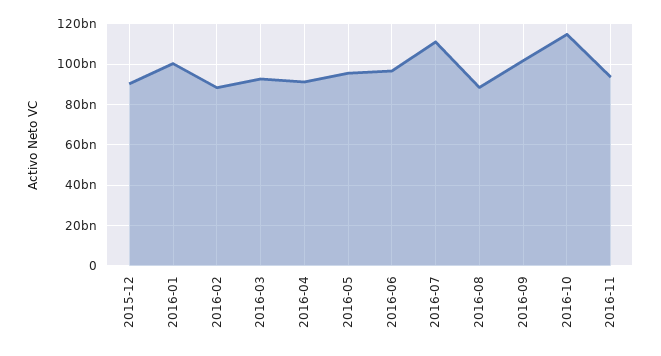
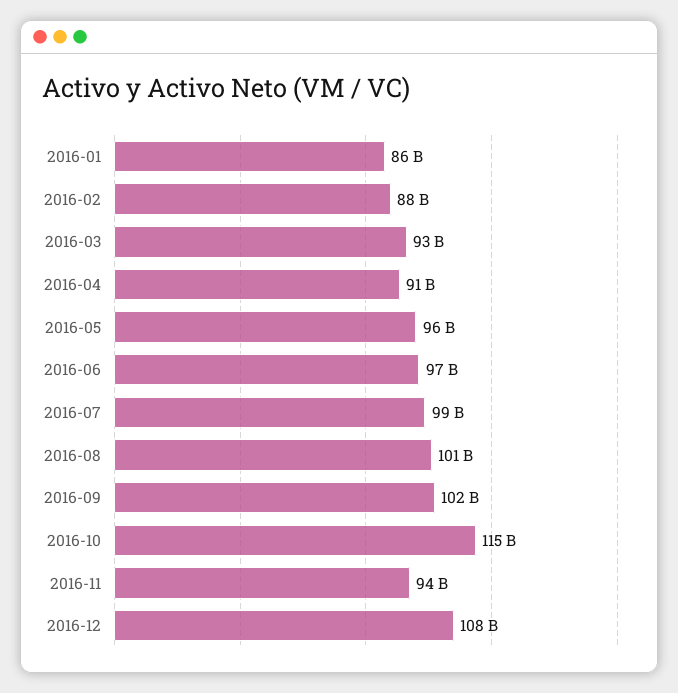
2015-12: 90000000000 -> none
2016-01: 100000000000 -> 86000000000
2016-07: 110000000000 -> 99000000000
2016-08: 90000000000 -> 101000000000
2016-12: none -> 108000000000

